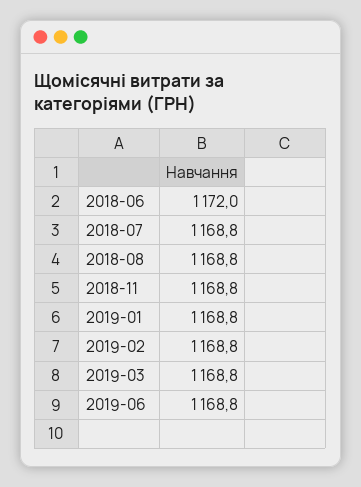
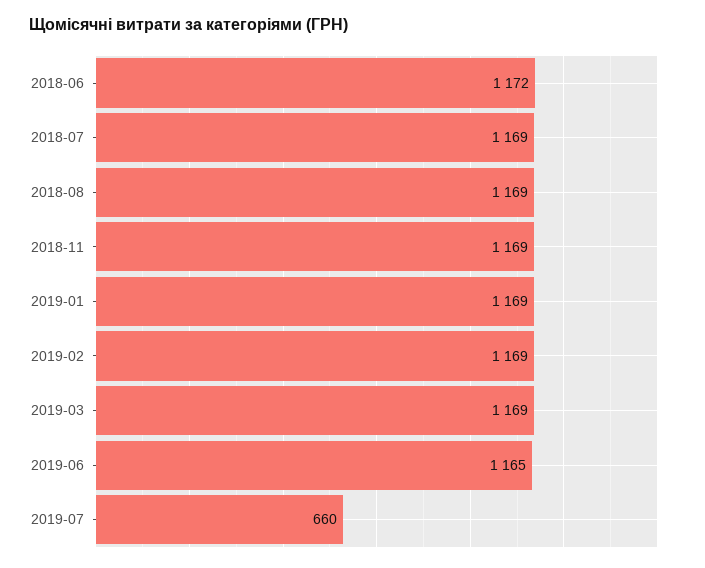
2019-06: 1168.8 -> 1165
2019-07: none -> 660

